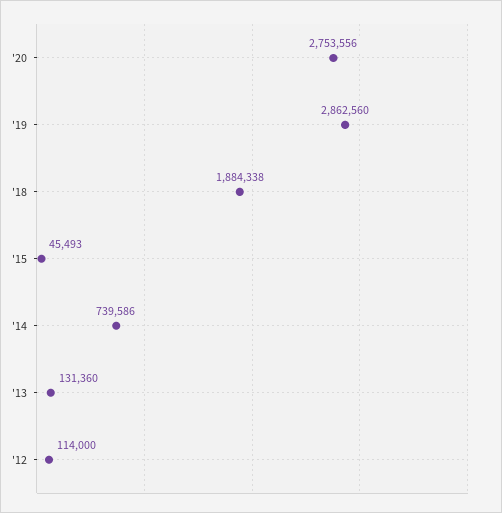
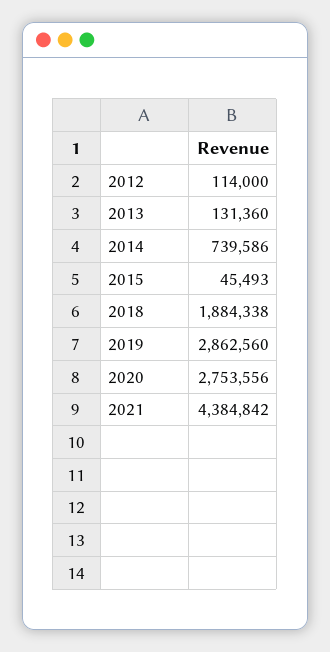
2021: none -> 4384842

